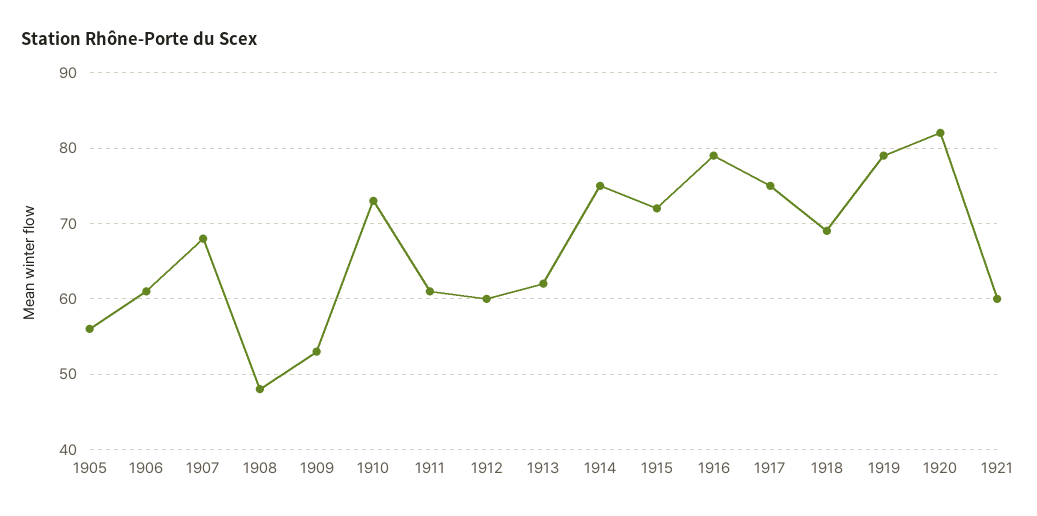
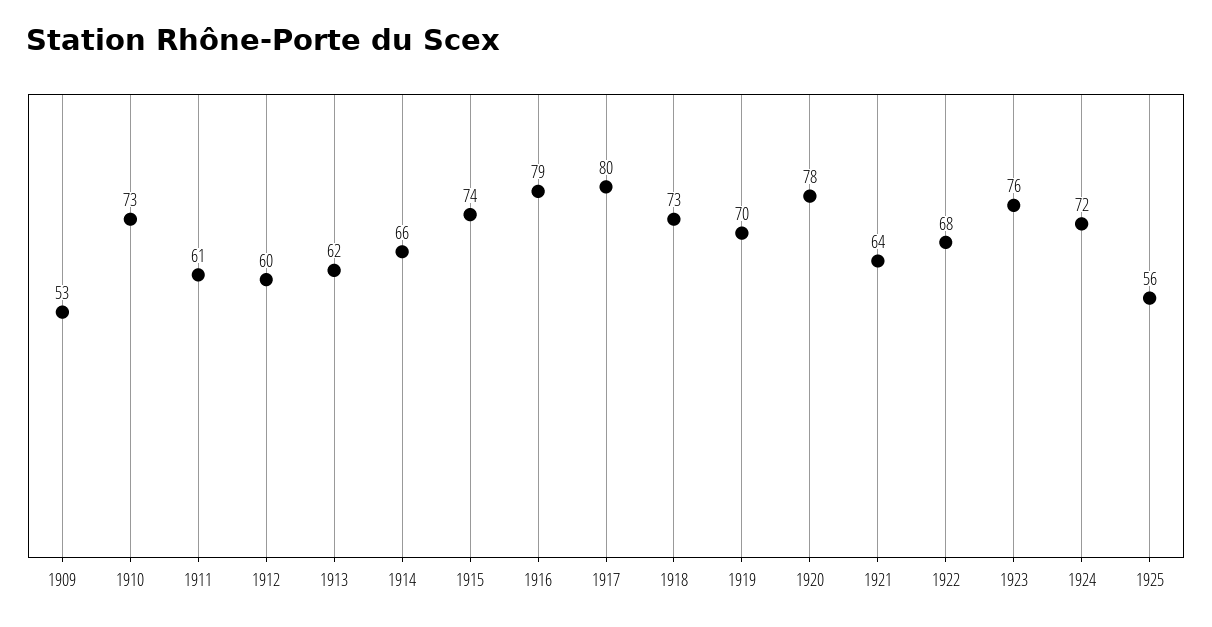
1905: 56 -> none
1906: 61 -> none
1907: 68 -> none
1908: 48 -> none
1914: 75 -> 66
1915: 72 -> 74
1917: 75 -> 80
1918: 69 -> 73
1919: 79 -> 70
1920: 82 -> 78
1921: 60 -> 64
1922: none -> 68
1923: none -> 76
1924: none -> 72
1925: none -> 56

